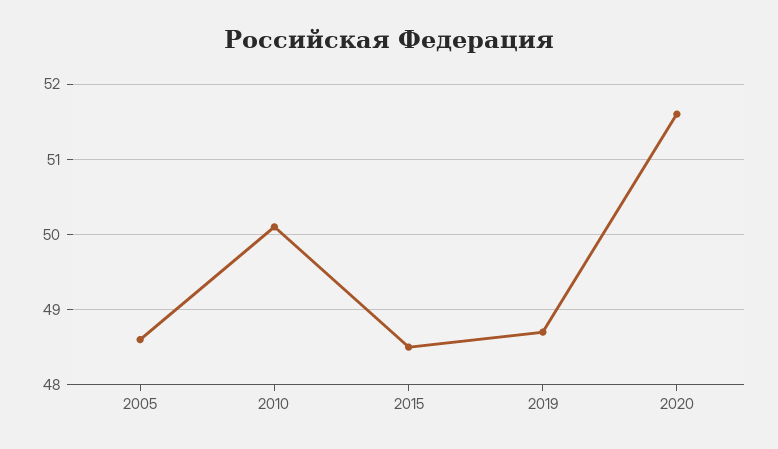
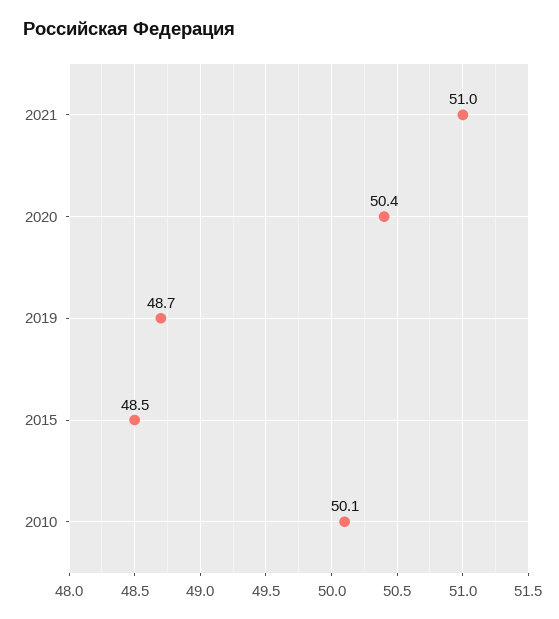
2005: 48.6 -> none
2020: 51.6 -> 50.4
2021: none -> 51

